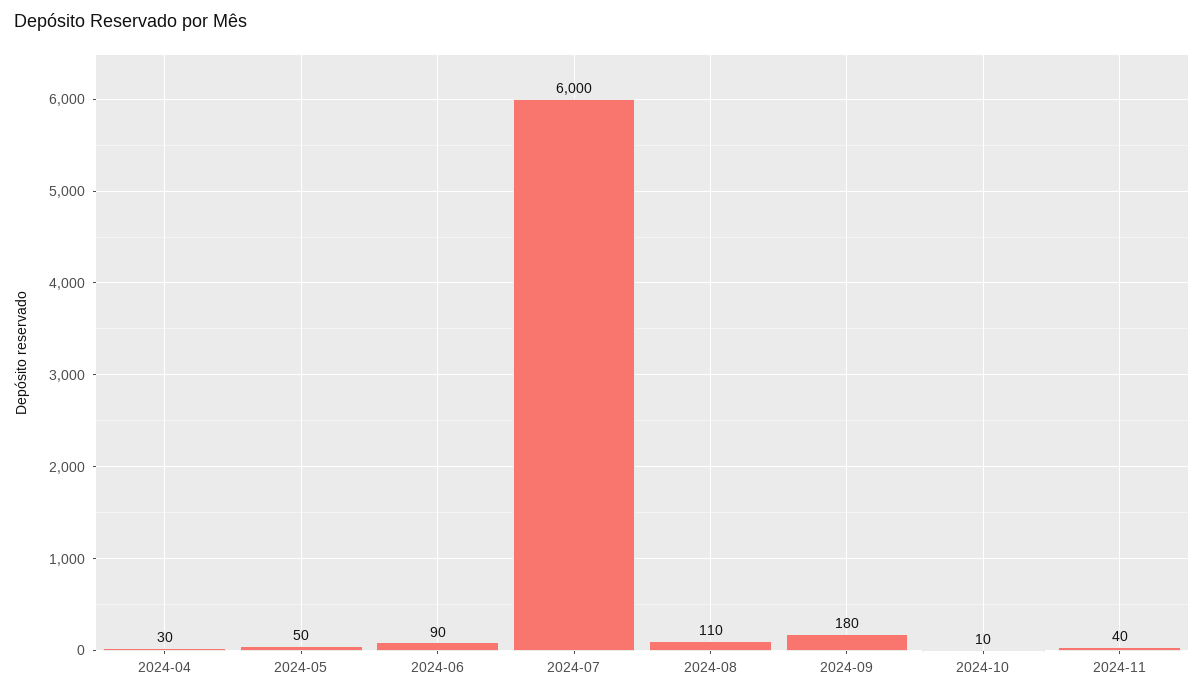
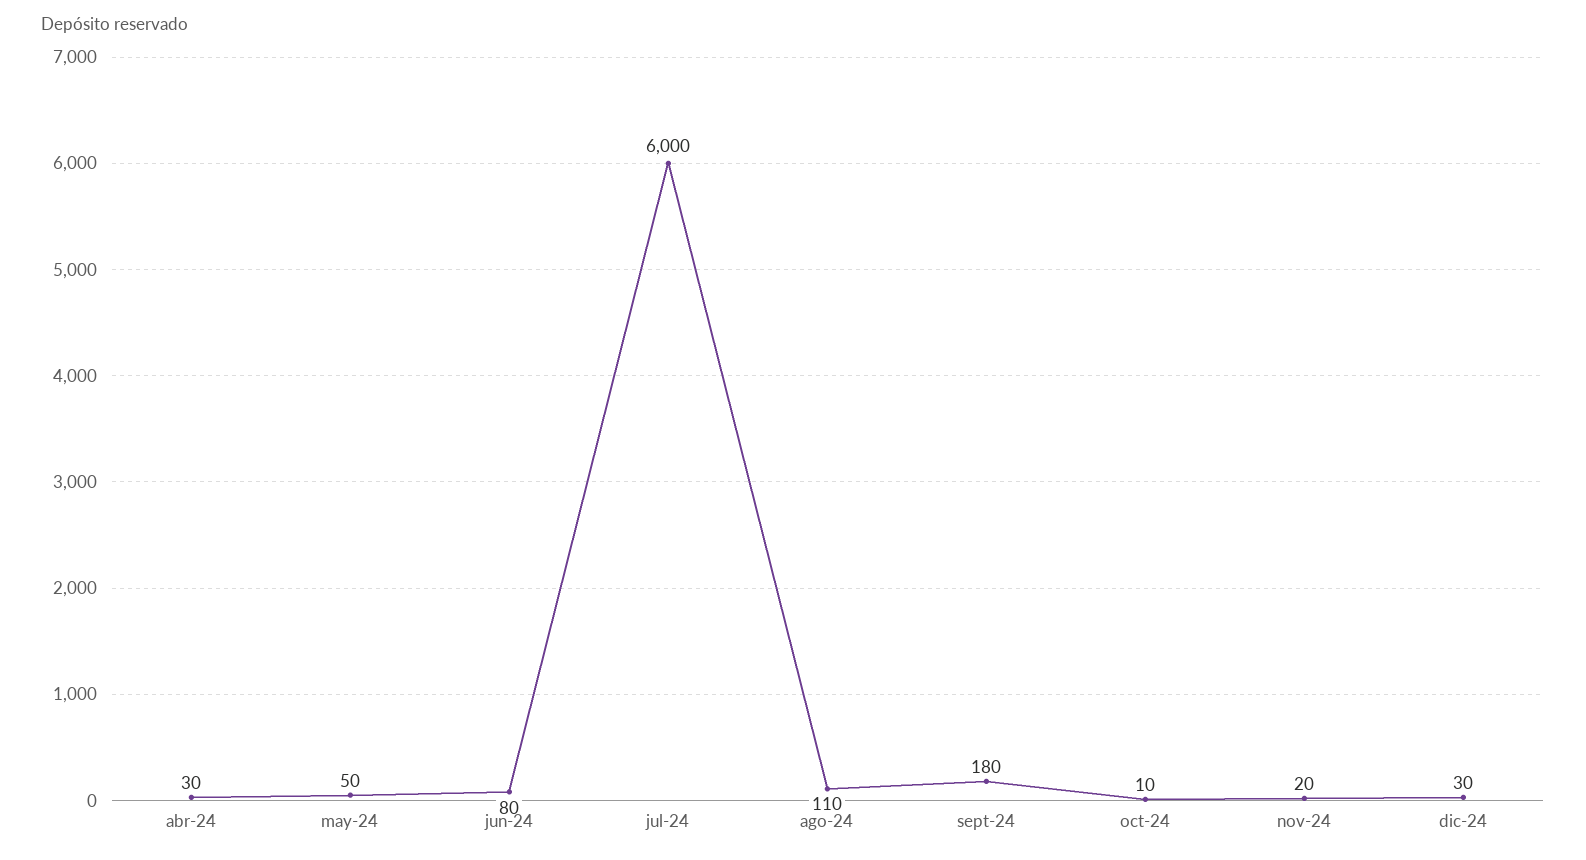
2024-06: 90 -> 80
2024-11: 40 -> 20
dic-24: none -> 30

